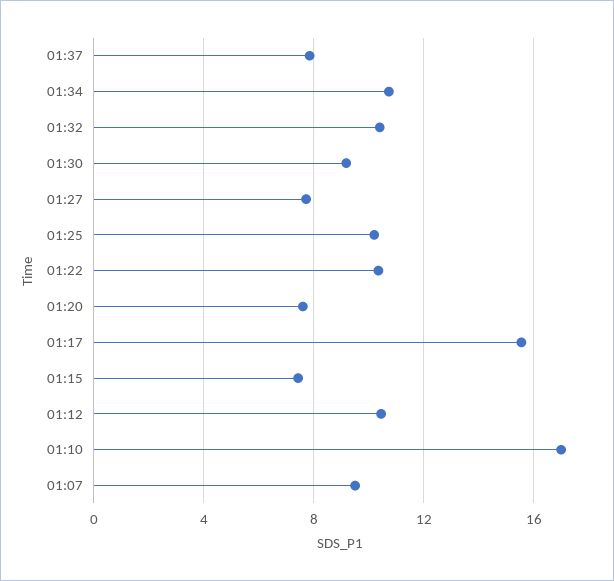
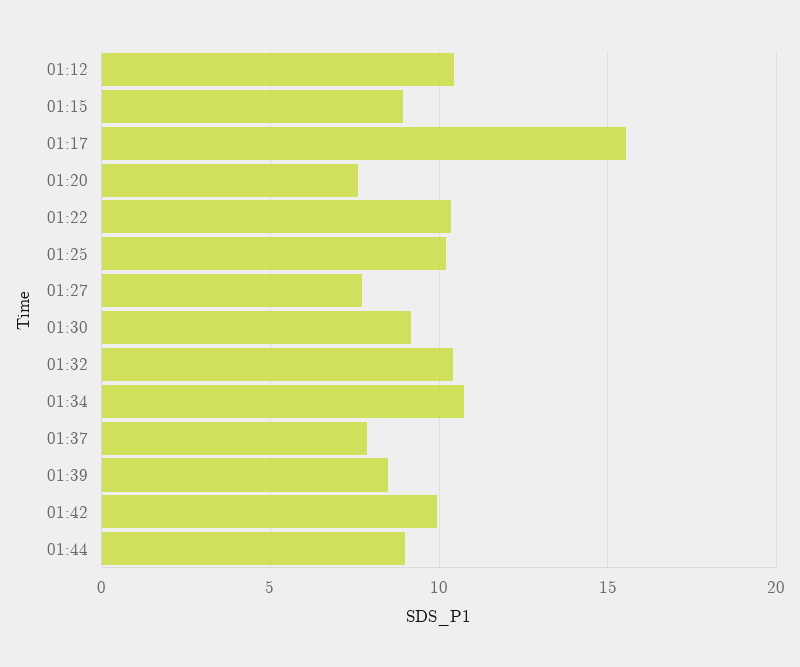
01:15: 7.5 -> 9
01:10: 17 -> none
01:07: 9.5 -> none
01:39: none -> 8.5
01:42: none -> 10
01:44: none -> 9

